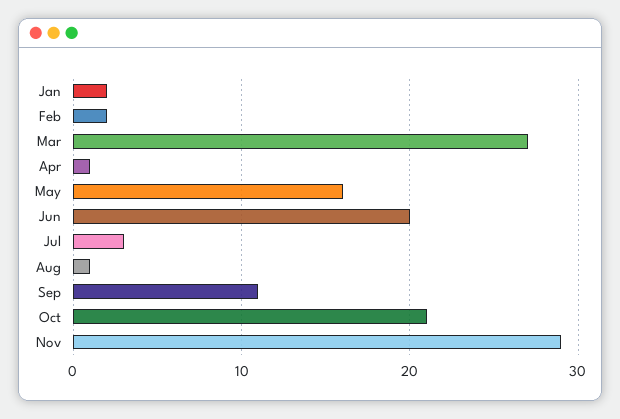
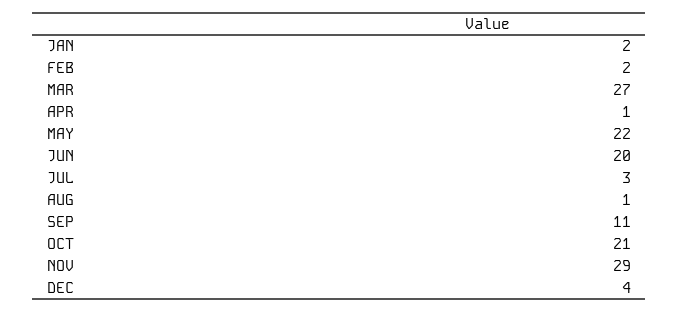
May: 16 -> 22
DEC: none -> 4

